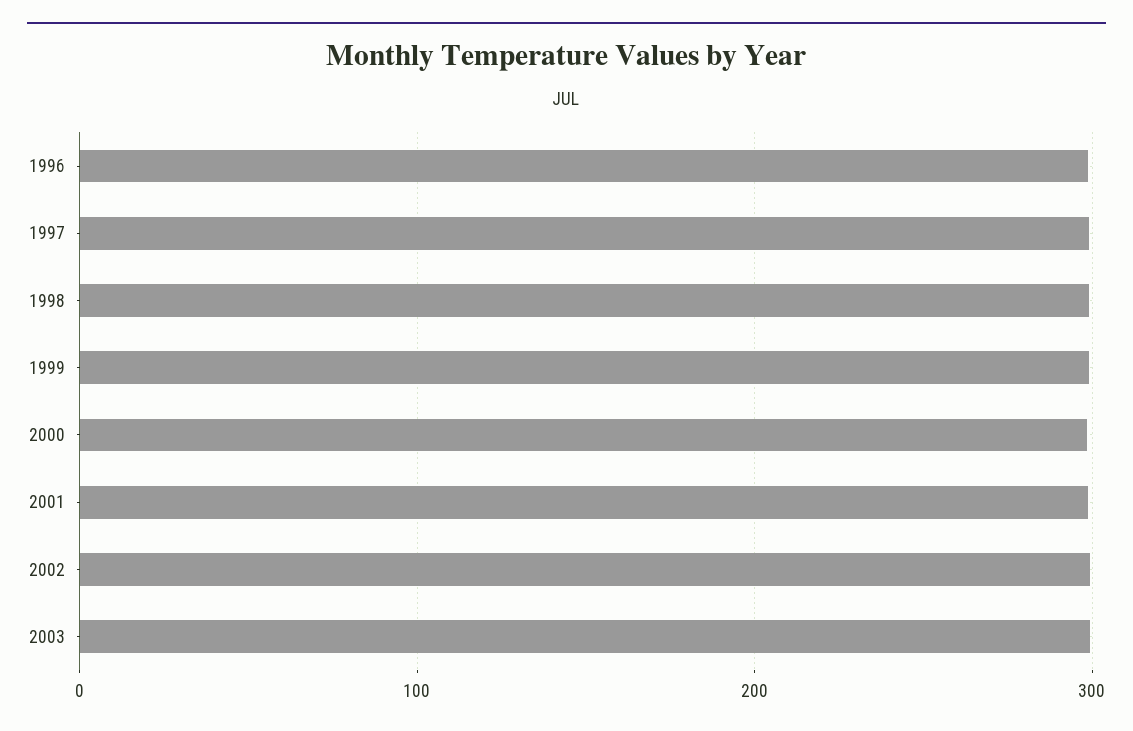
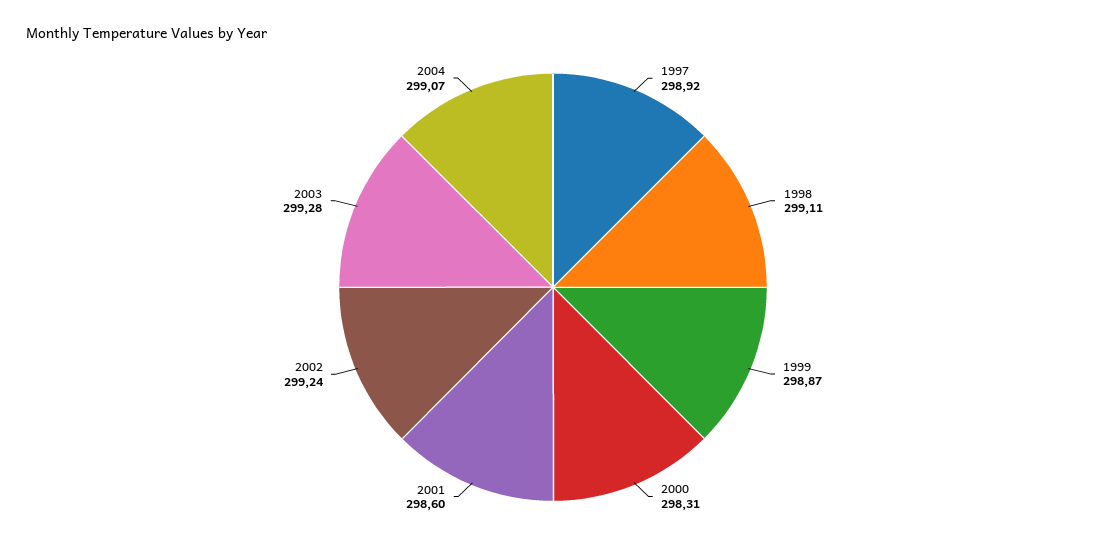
1996: 300 -> none
2004: none -> 299.07

